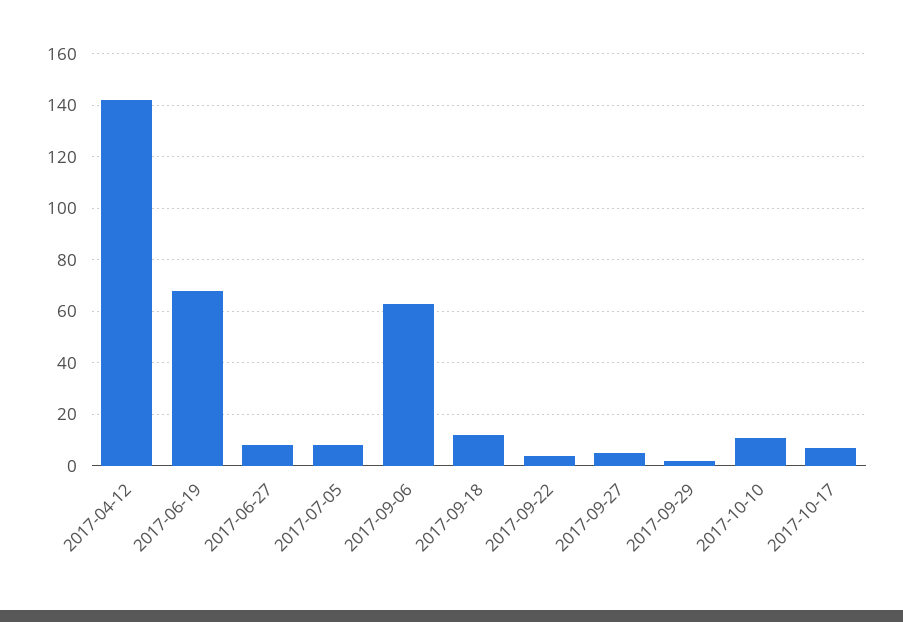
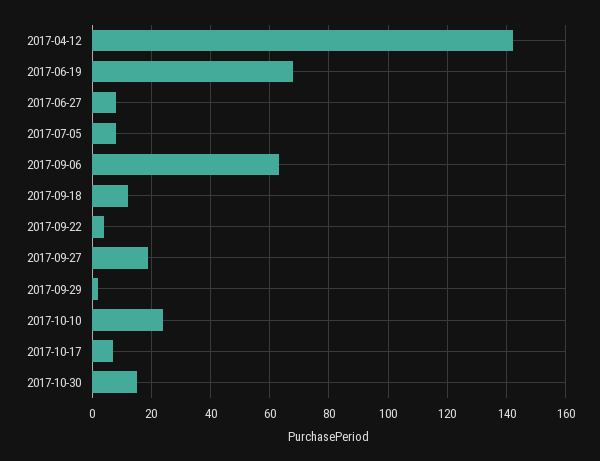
2017-09-27: 5 -> 20
2017-10-10: 10 -> 25
2017-10-30: none -> 15

